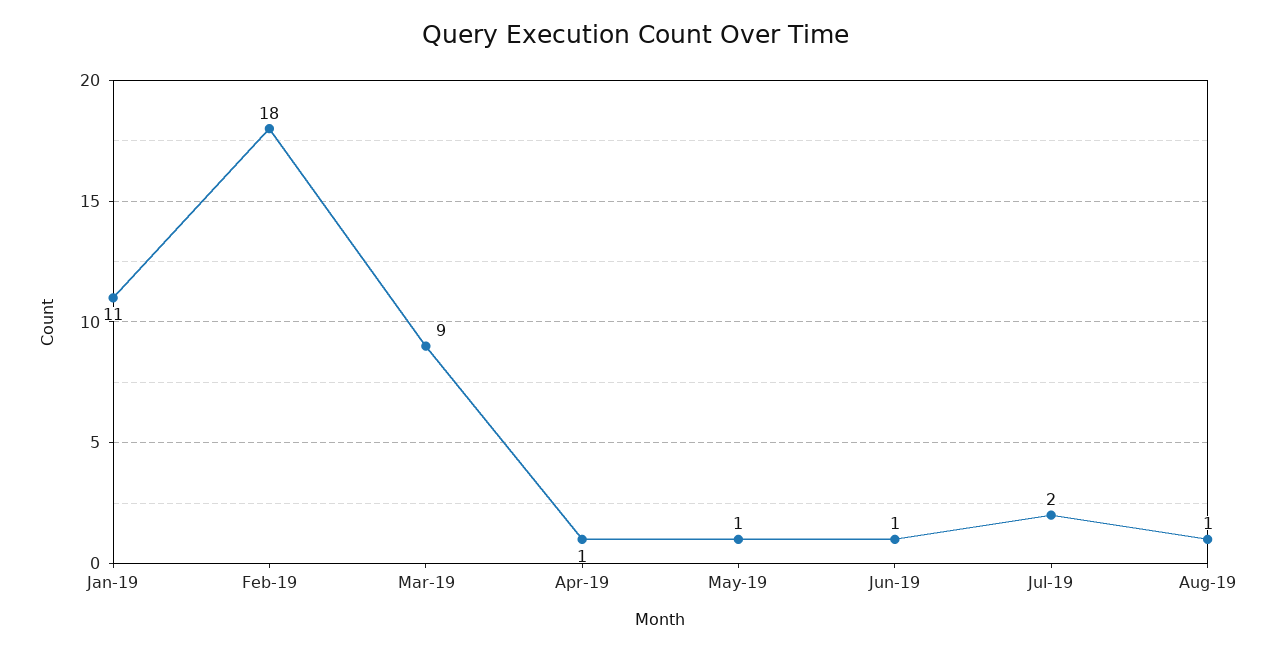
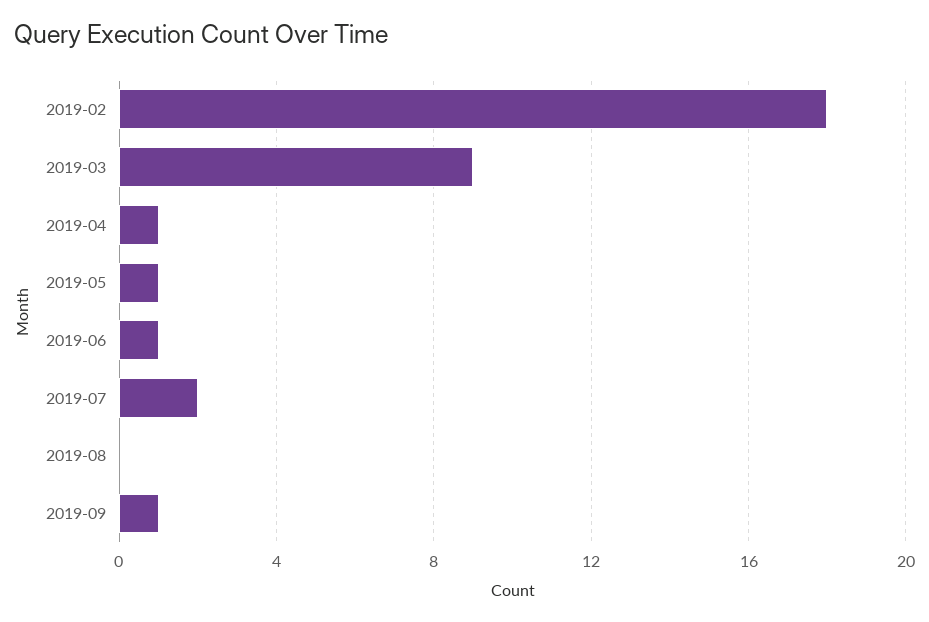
Jan-19: 11 -> none
Aug-19: 1 -> 0
2019-09: none -> 1

